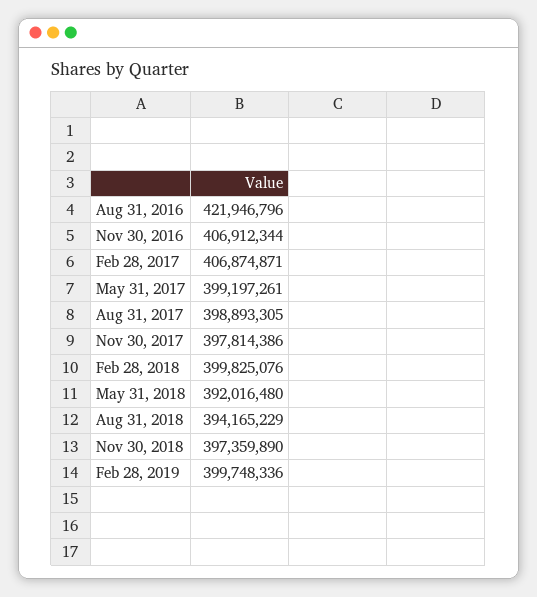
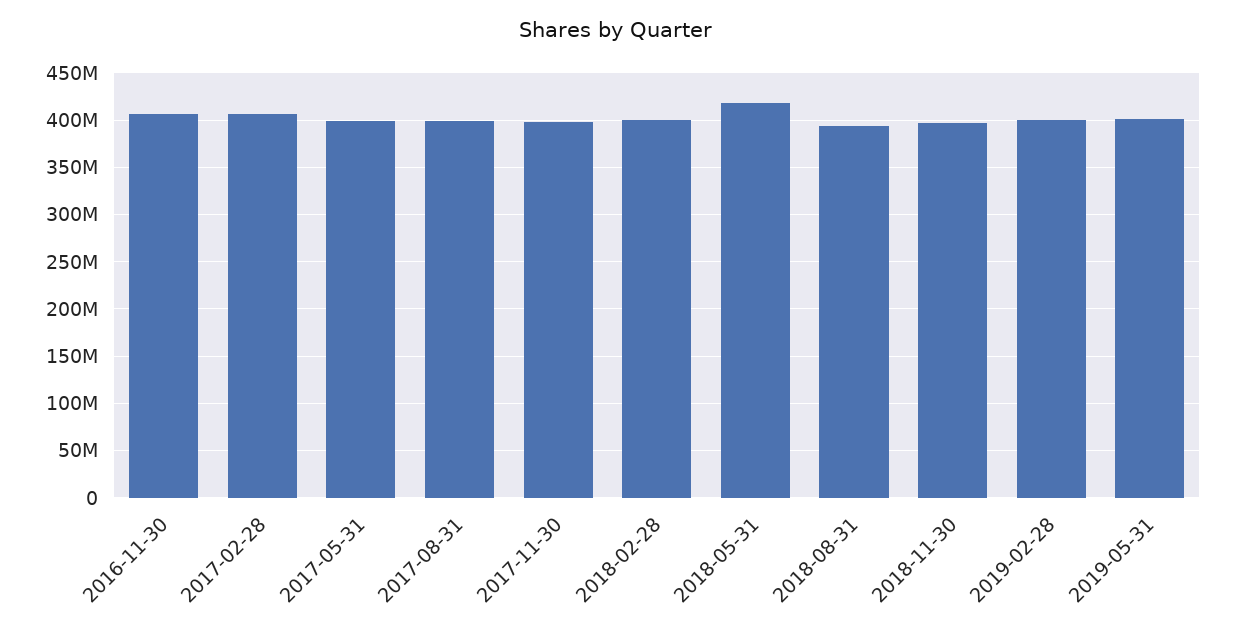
Aug 31, 2016: 421946796 -> none
May 31, 2018: 392016480 -> 420000000
2019-05-31: none -> 400000000

